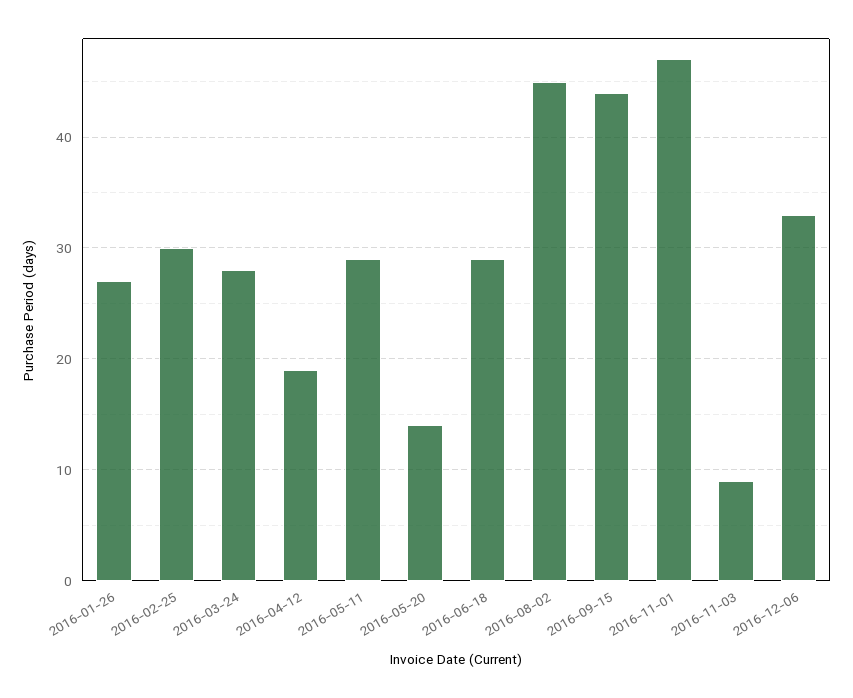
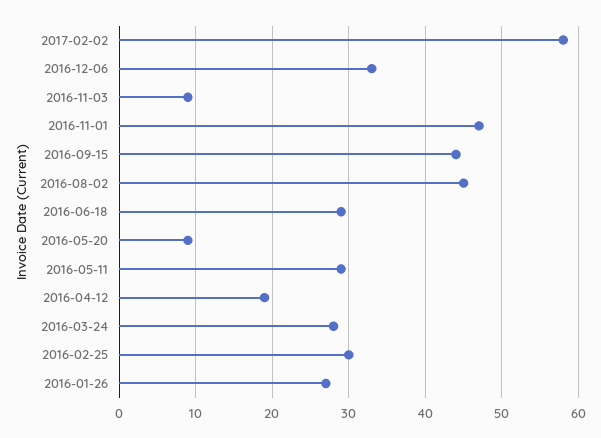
2016-05-20: 14 -> 9
2017-02-02: none -> 58

